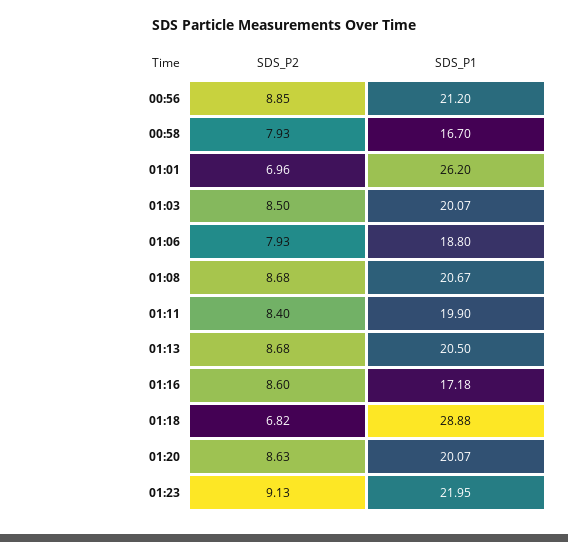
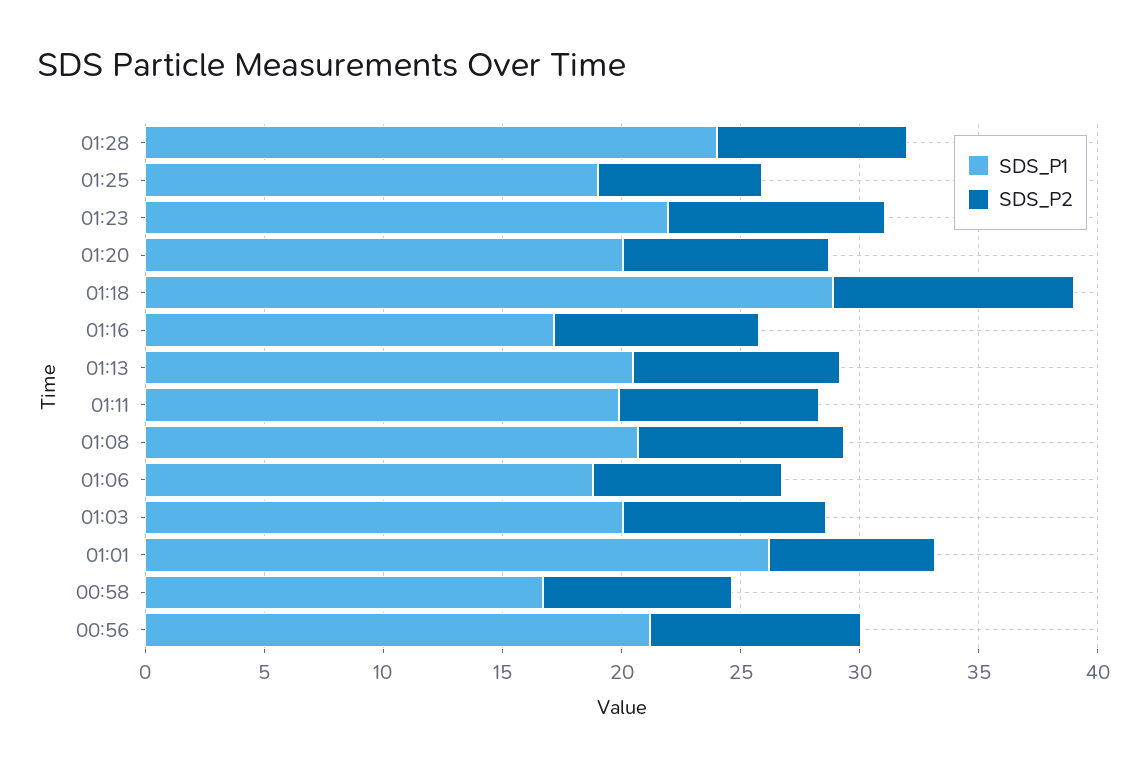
SDS_P2, 01:18: 6.82 -> 10
SDS_P1, 01:28: none -> 24
SDS_P2, 01:28: none -> 8
SDS_P1, 01:25: none -> 19
SDS_P2, 01:25: none -> 7

